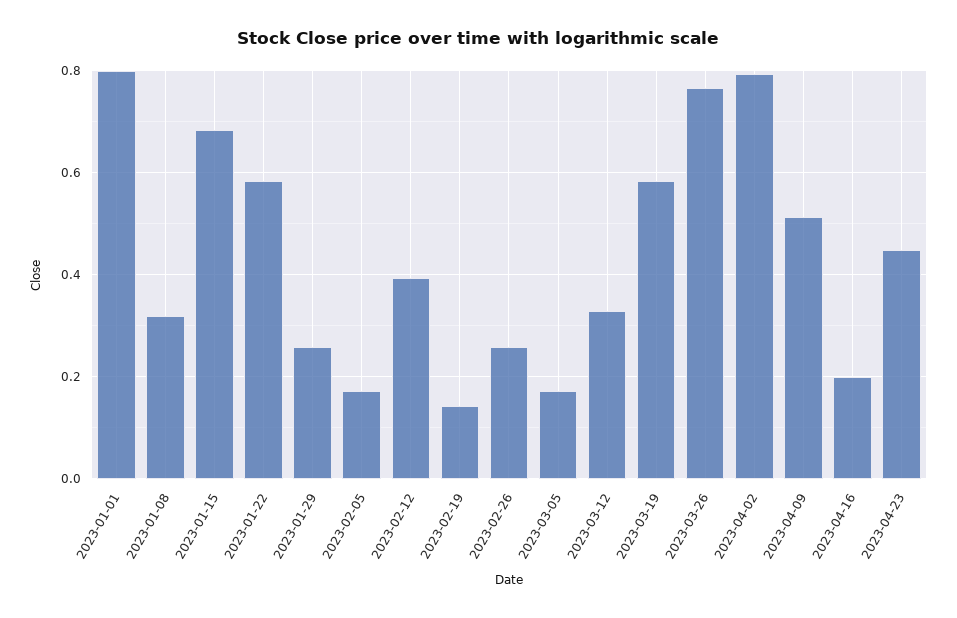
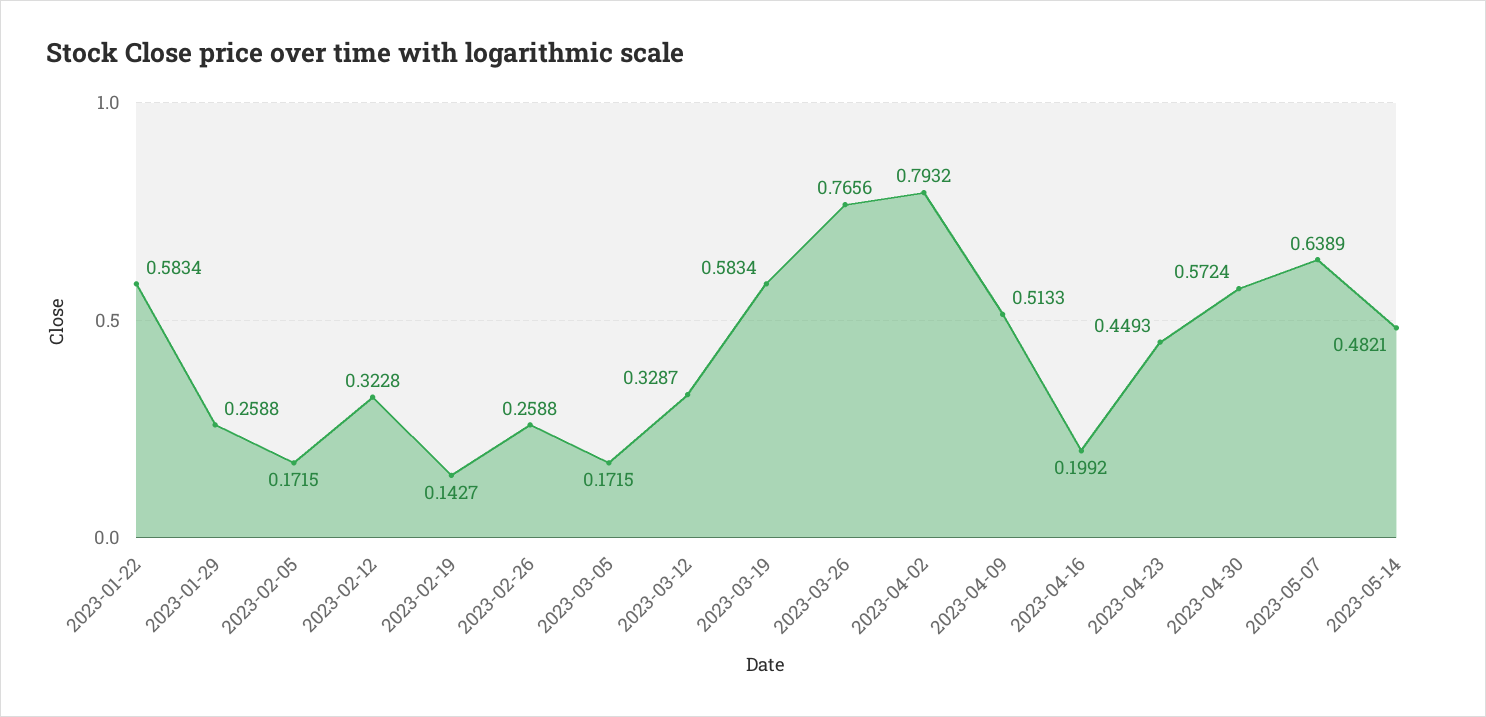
2023-01-01: 0.8 -> none
2023-01-08: 0.32 -> none
2023-01-15: 0.68 -> none
2023-02-12: 0.4 -> 0.3228
2023-04-30: none -> 0.5724
2023-05-07: none -> 0.6389
2023-05-14: none -> 0.4821

